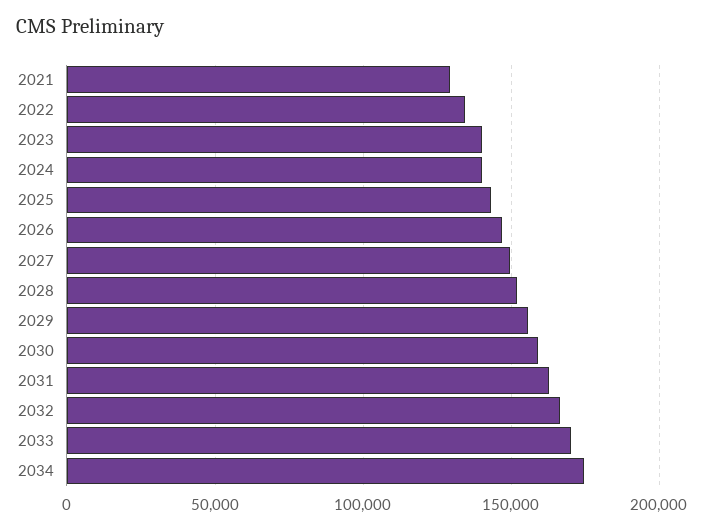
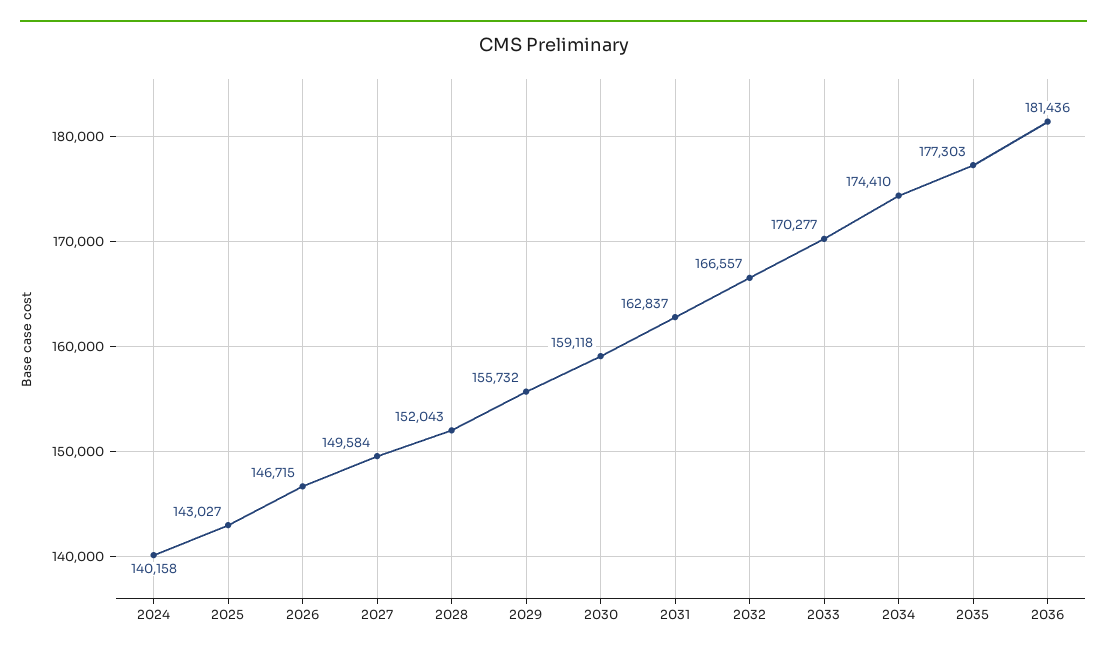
2021: 130000 -> none
2022: 135000 -> none
2023: 140000 -> none
2035: none -> 177303
2036: none -> 181436

